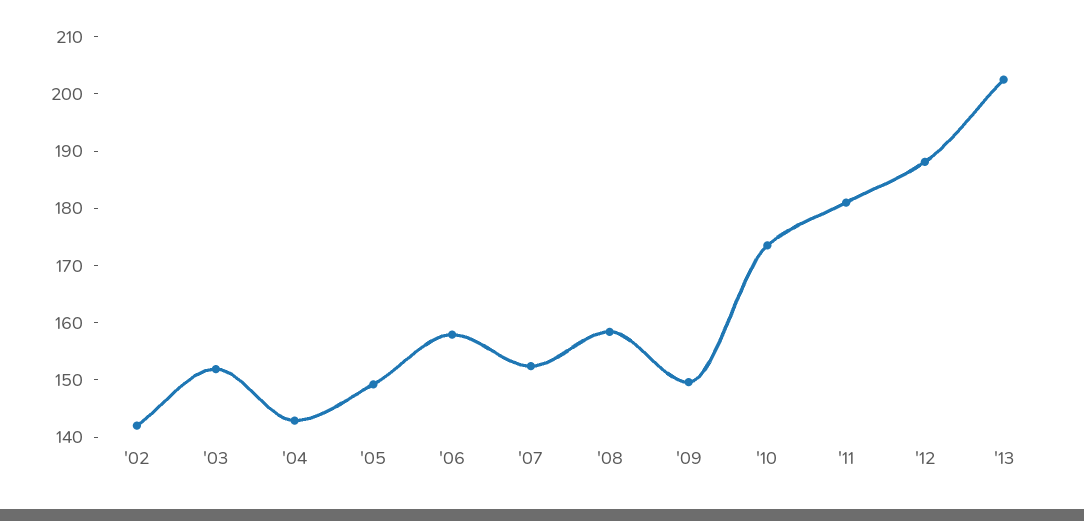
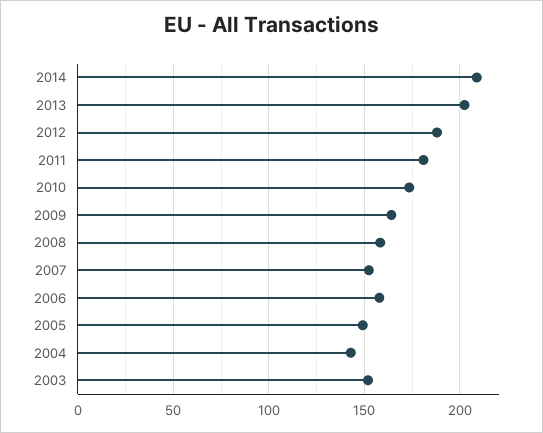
'02: 142 -> none
'09: 150 -> 165
2014: none -> 210

